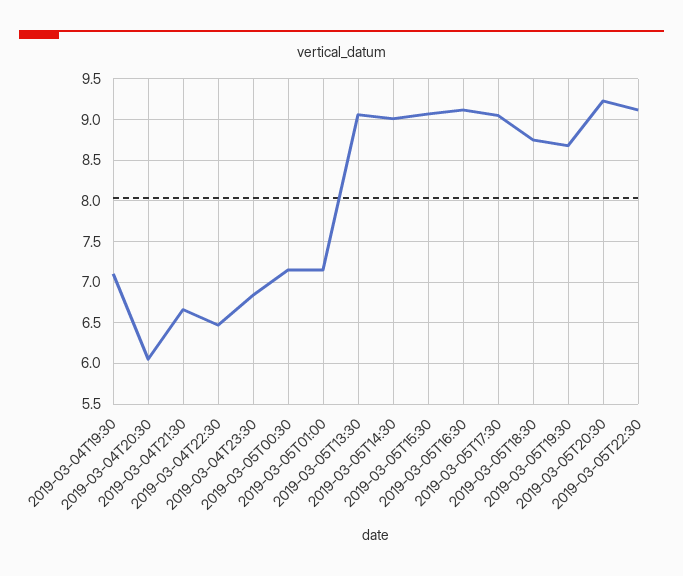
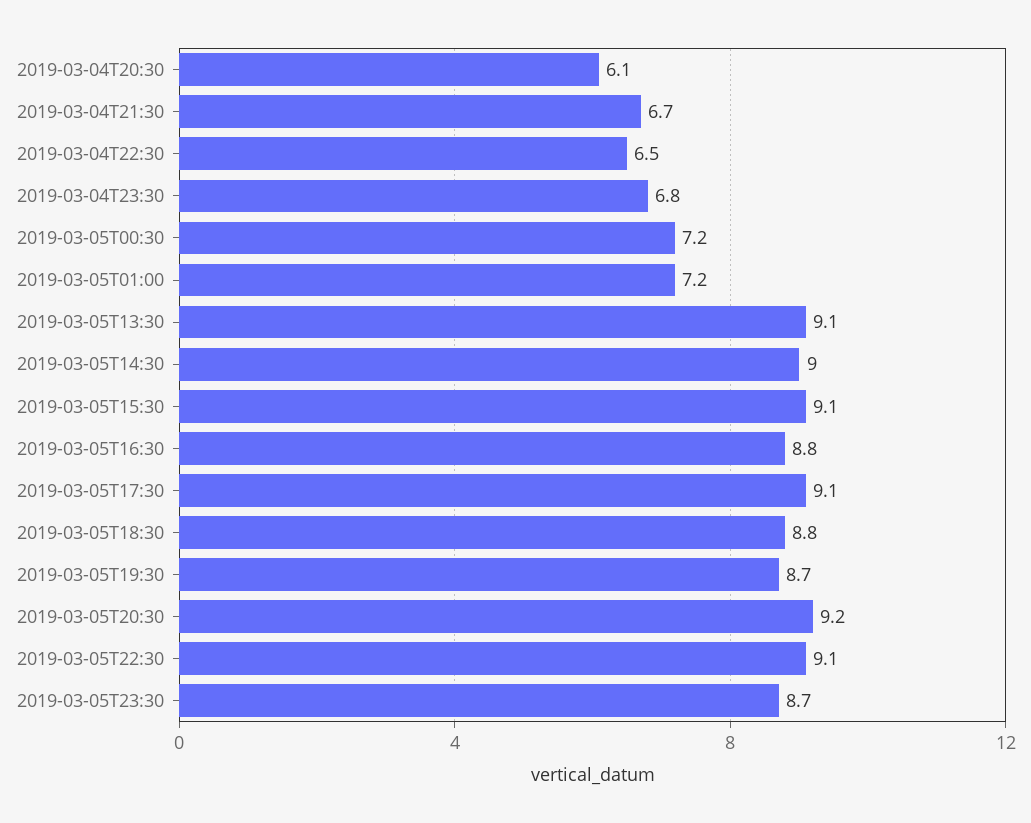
2019-03-04T19:30: 7.1 -> none
2019-03-05T16:30: 9.1 -> 8.8
2019-03-05T23:30: none -> 8.7

